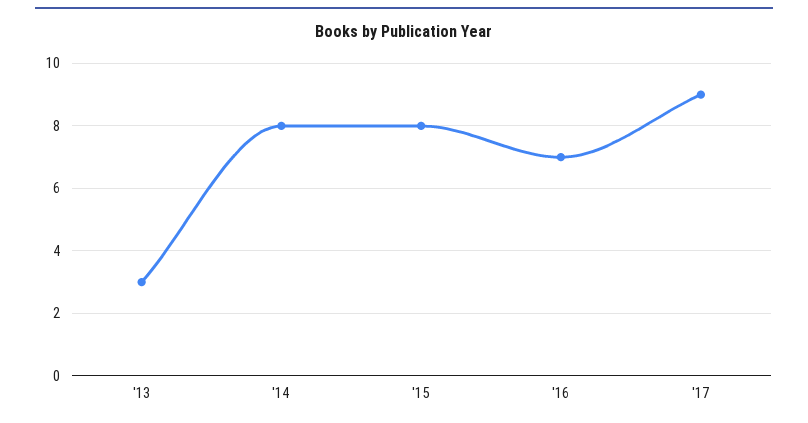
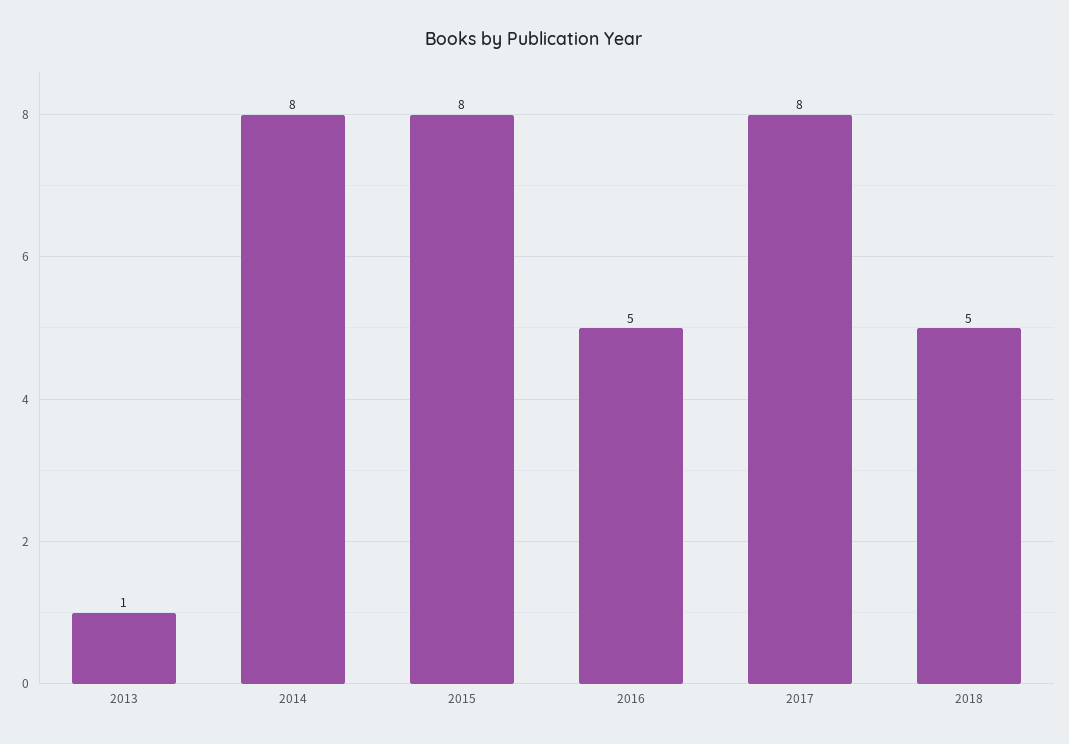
'13: 3 -> 1
'16: 7 -> 5
'17: 9 -> 8
2018: none -> 5

